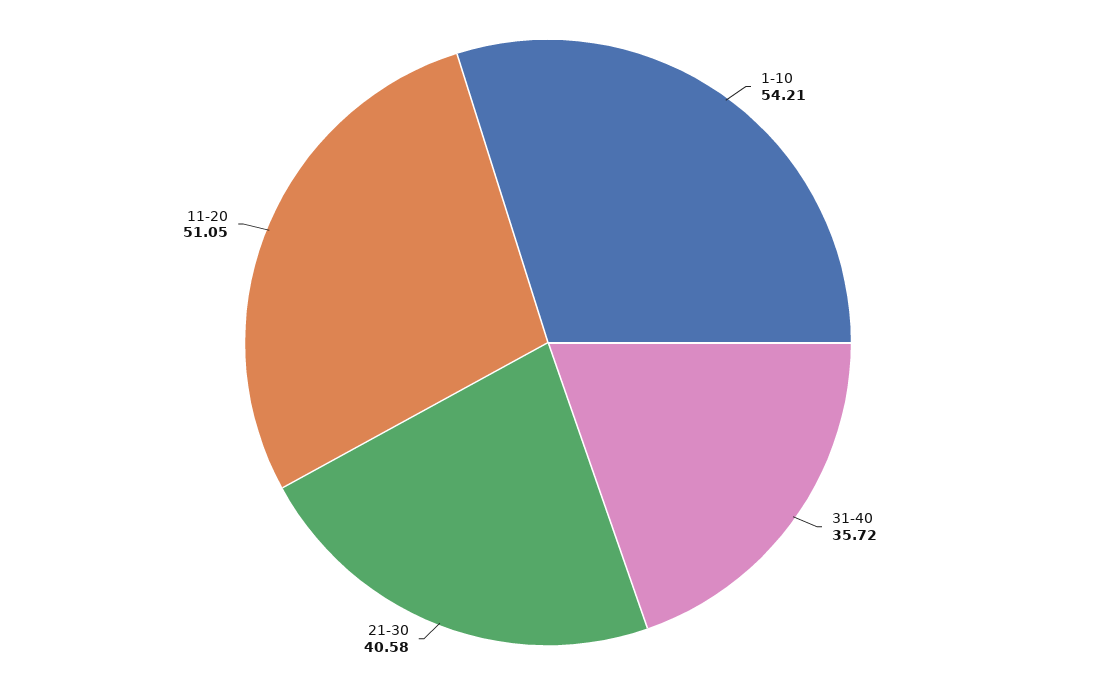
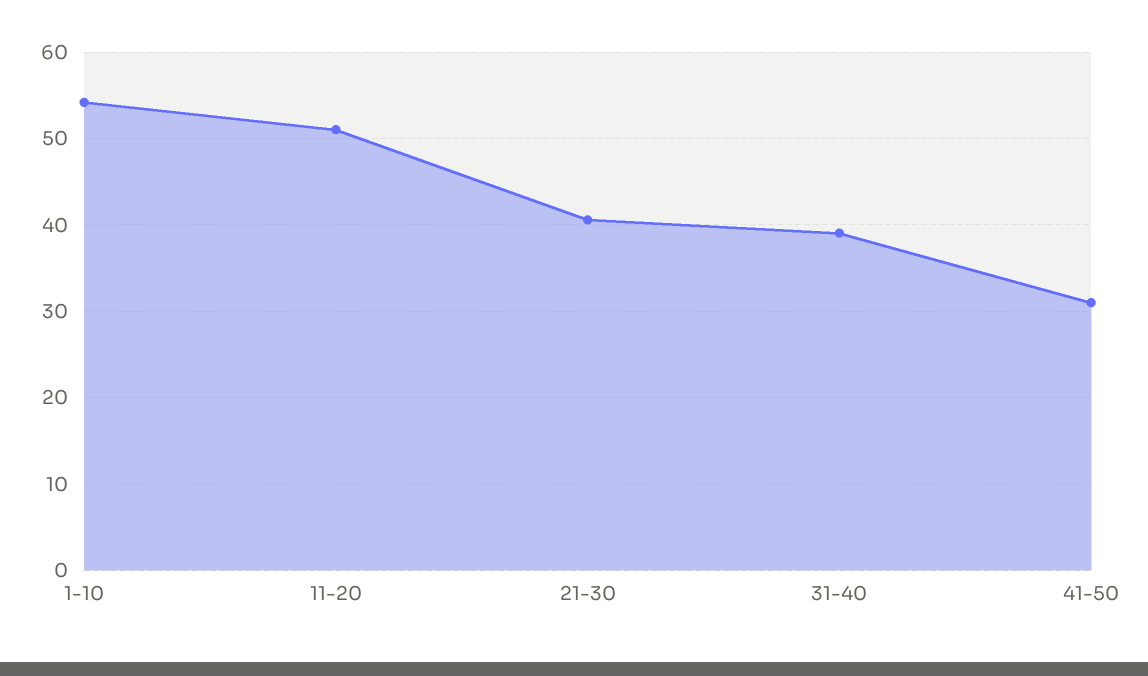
31-40: 35.72 -> 39
41-50: none -> 31

